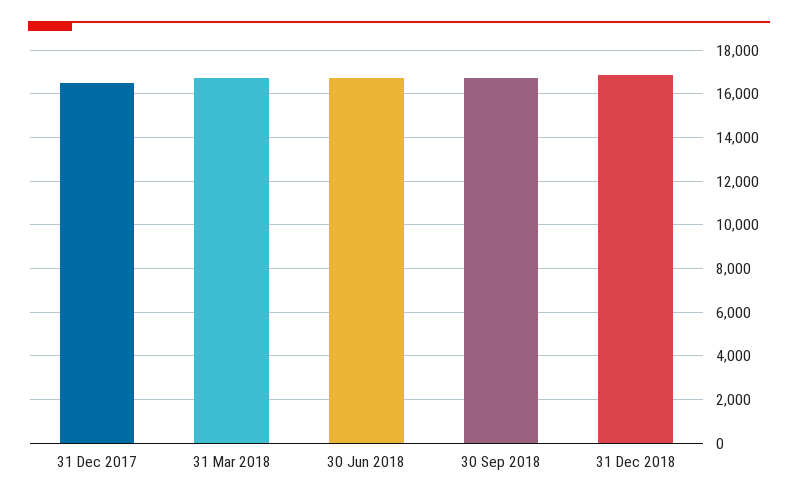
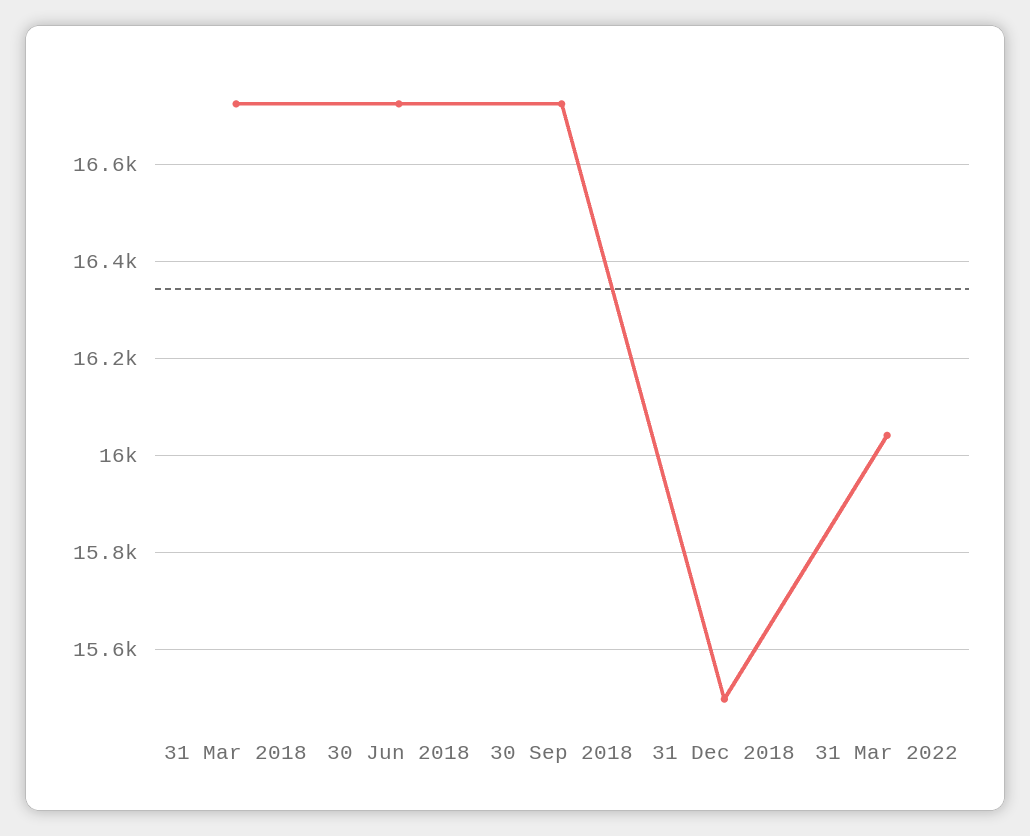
31 Dec 2017: 16500 -> none
31 Dec 2018: 17000 -> 15500
31 Mar 2022: none -> 16040

